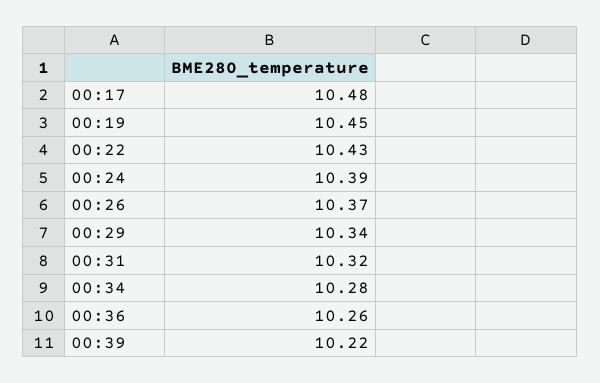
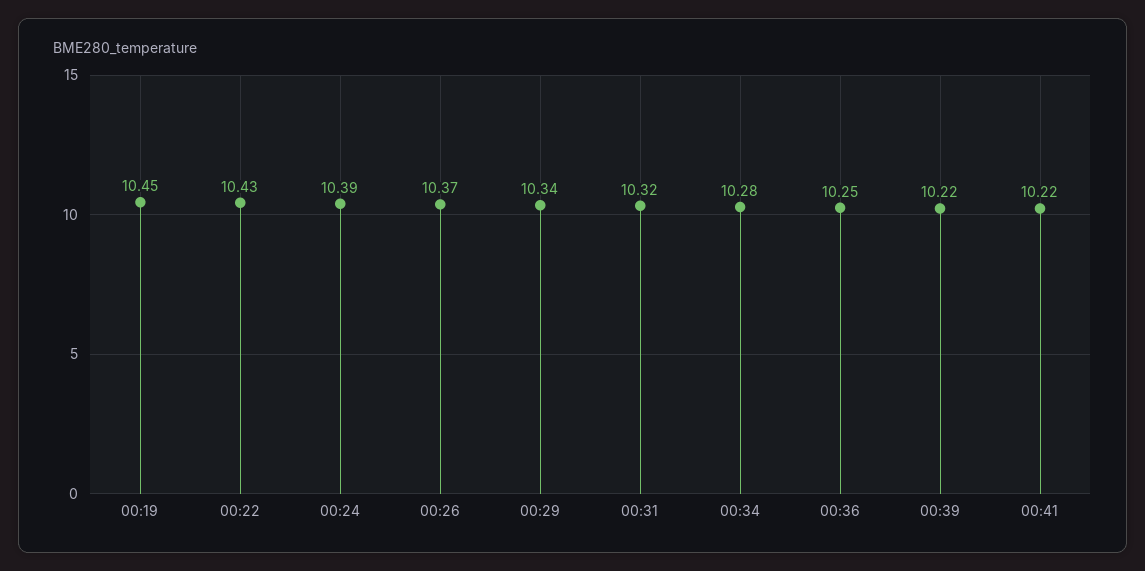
00:17: 10.48 -> none
00:36: 10.26 -> 10.25
00:41: none -> 10.22

